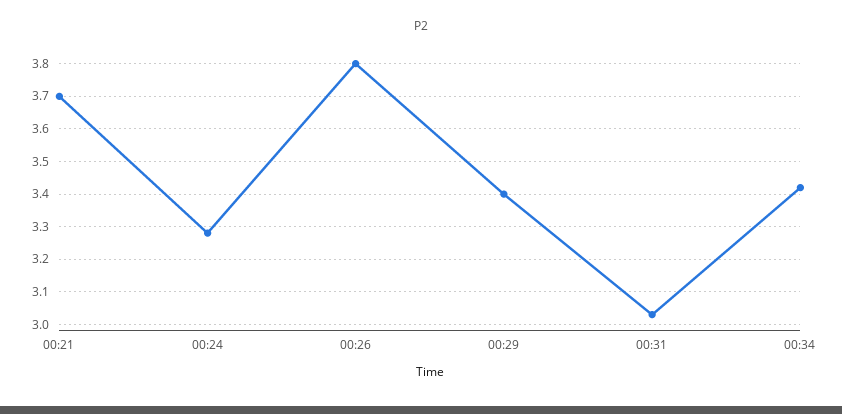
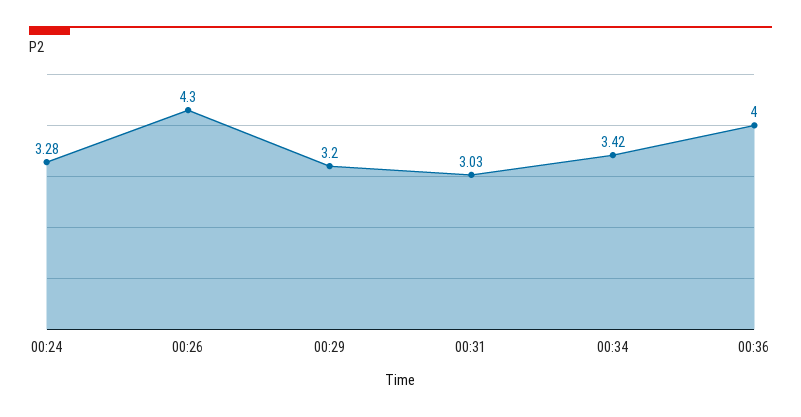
00:21: 3.7 -> none
00:26: 3.8 -> 4.3
00:29: 3.4 -> 3.2
00:36: none -> 4

